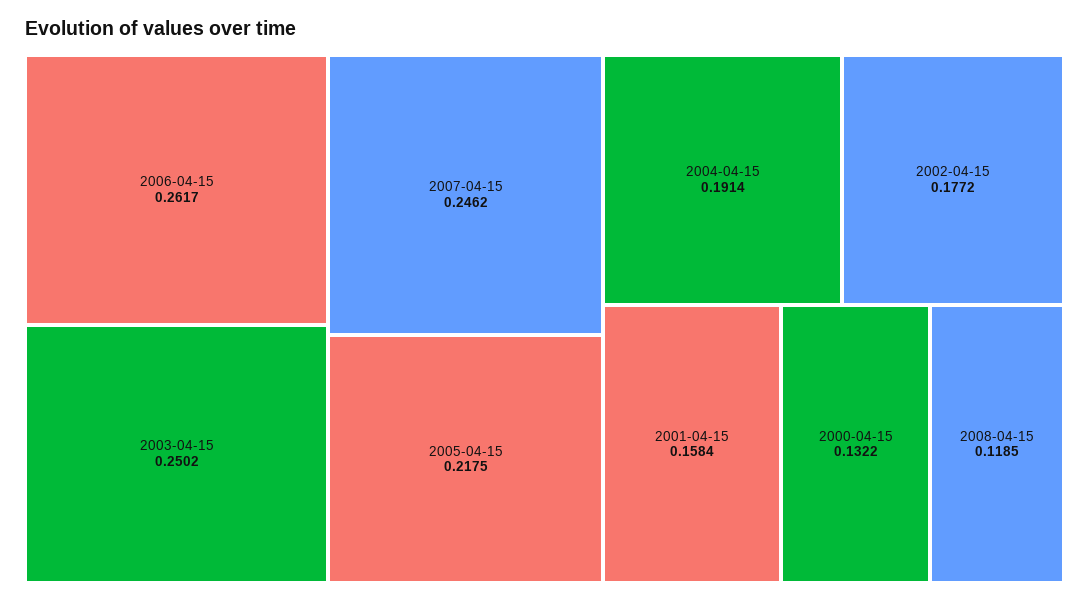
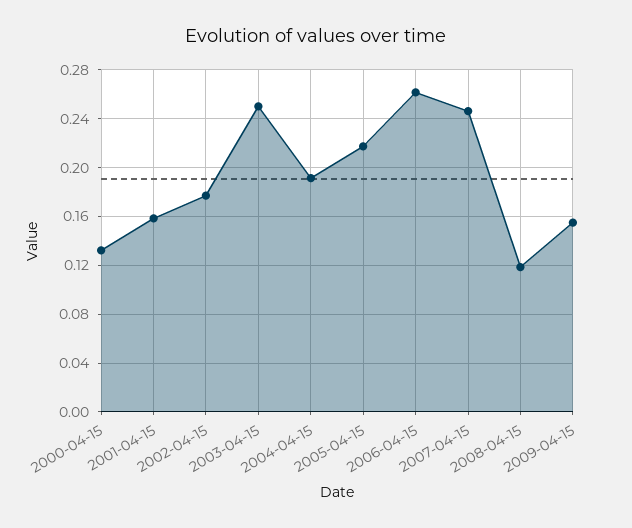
2009-04-15: none -> 0.155

